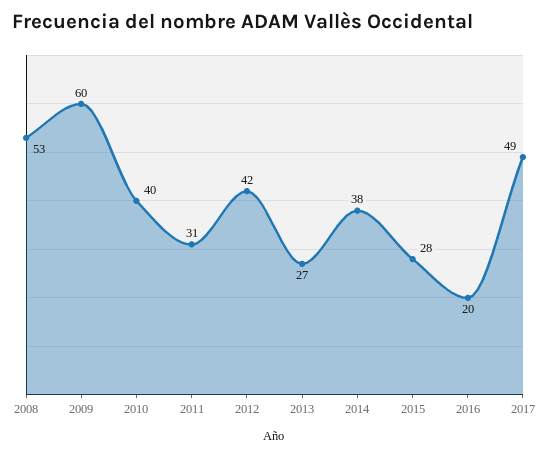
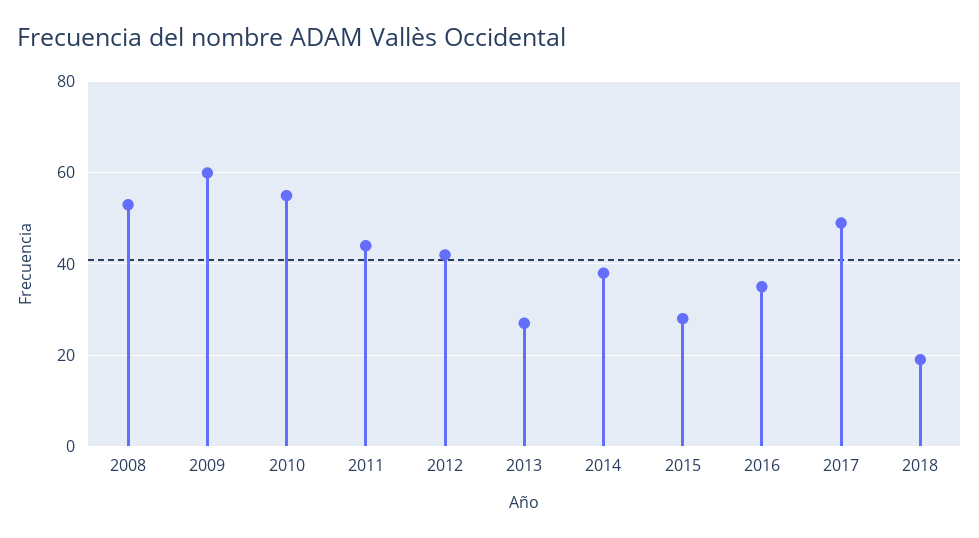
2010: 40 -> 55
2011: 31 -> 45
2016: 20 -> 35
2018: none -> 20

